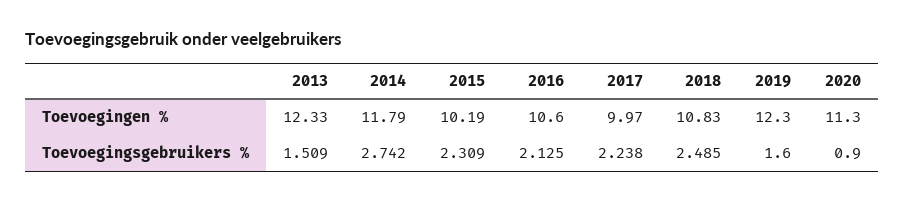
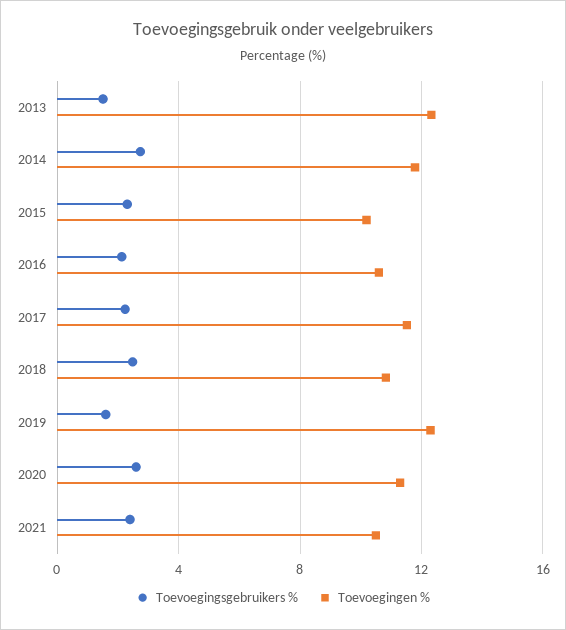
Toevoegingen %, 2017: 9.97 -> 11.5
Toevoegingsgebruikers %, 2020: 0.9 -> 2.5
Toevoegingsgebruikers %, 2021: none -> 2.5
Toevoegingen %, 2021: none -> 10.5

